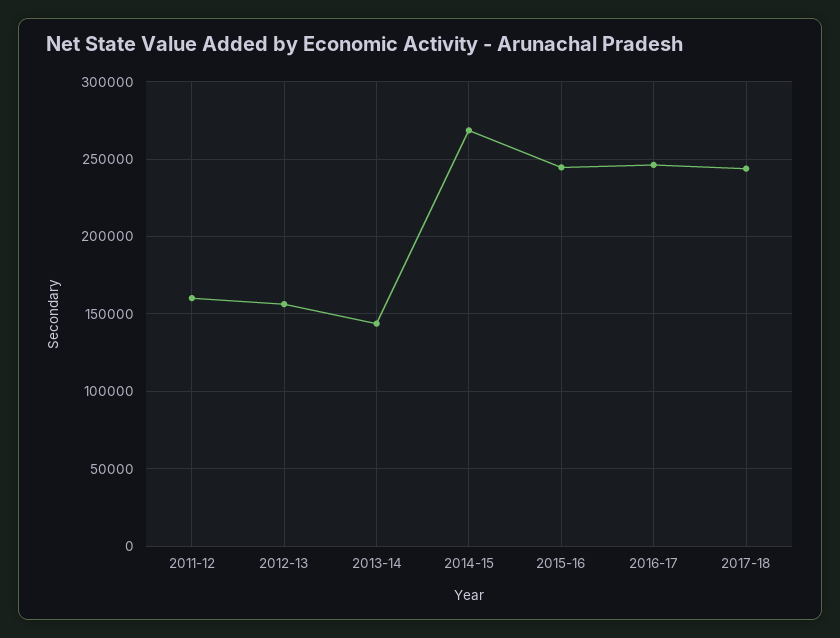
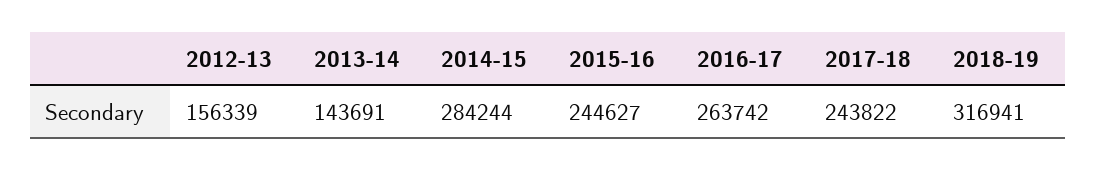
2011-12: 160000 -> none
2014-15: 270000 -> 284244
2016-17: 245000 -> 263742
2018-19: none -> 316941

